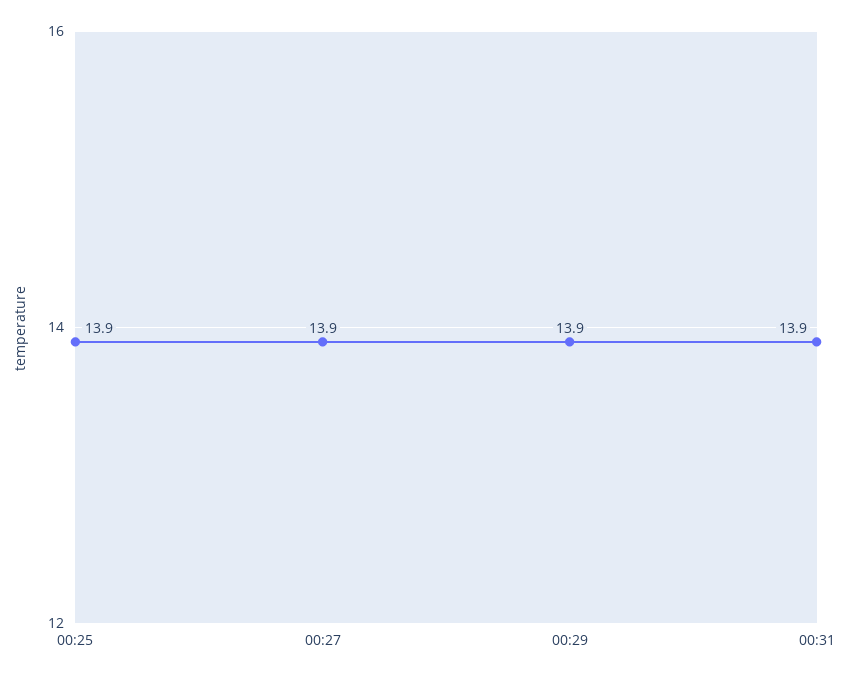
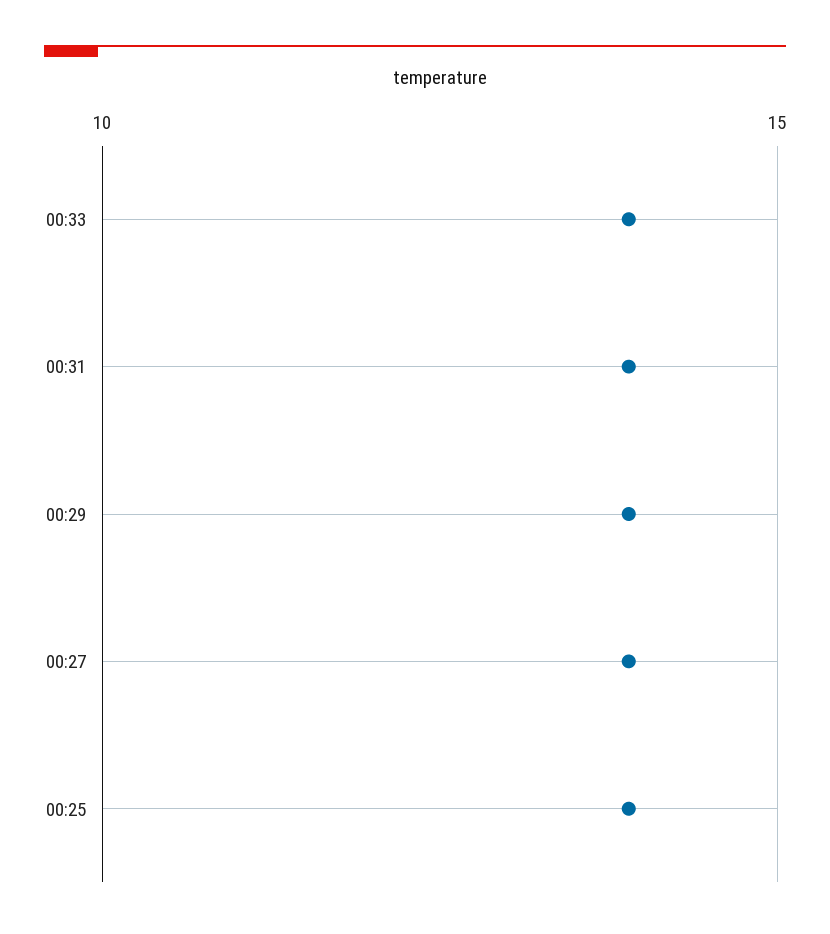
00:33: none -> 14

